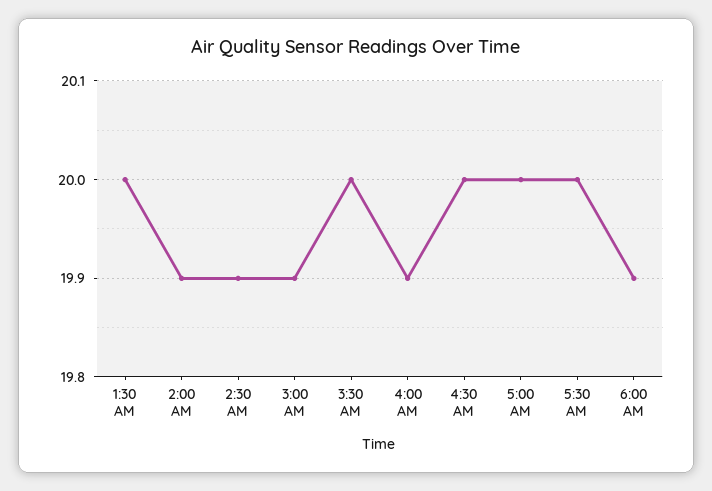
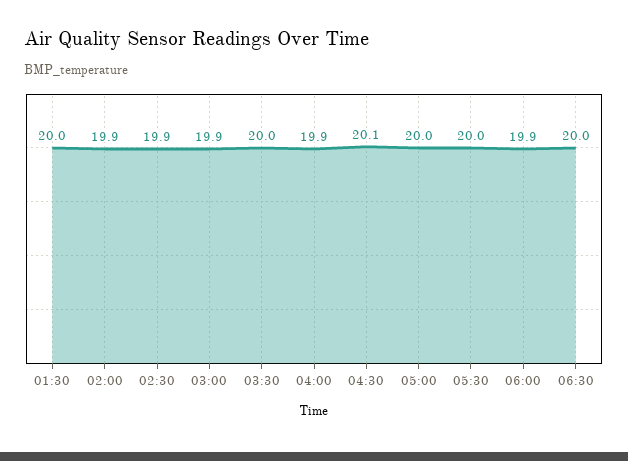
4:30 AM: 20 -> 20.1
06:30: none -> 20

